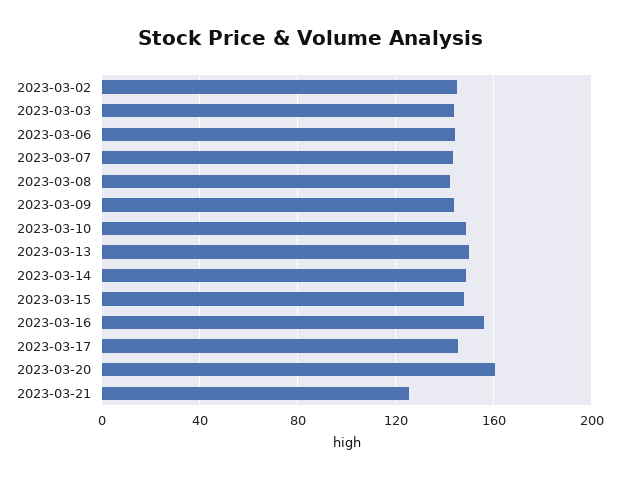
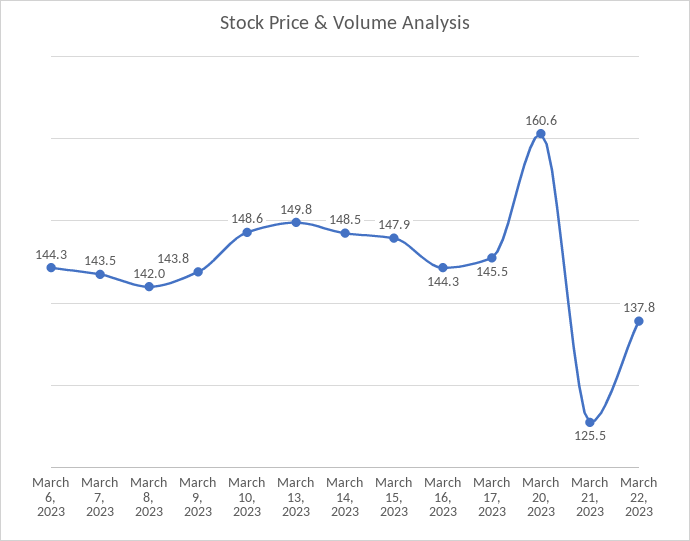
2023-03-02: 145 -> none
2023-03-03: 145 -> none
2023-03-16: 155 -> 144.3
March 22, 2023: none -> 137.8

